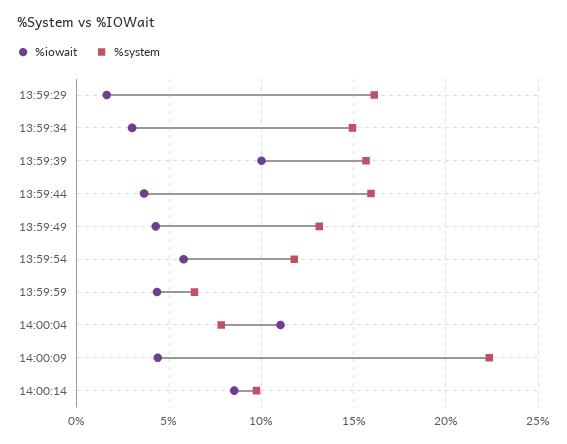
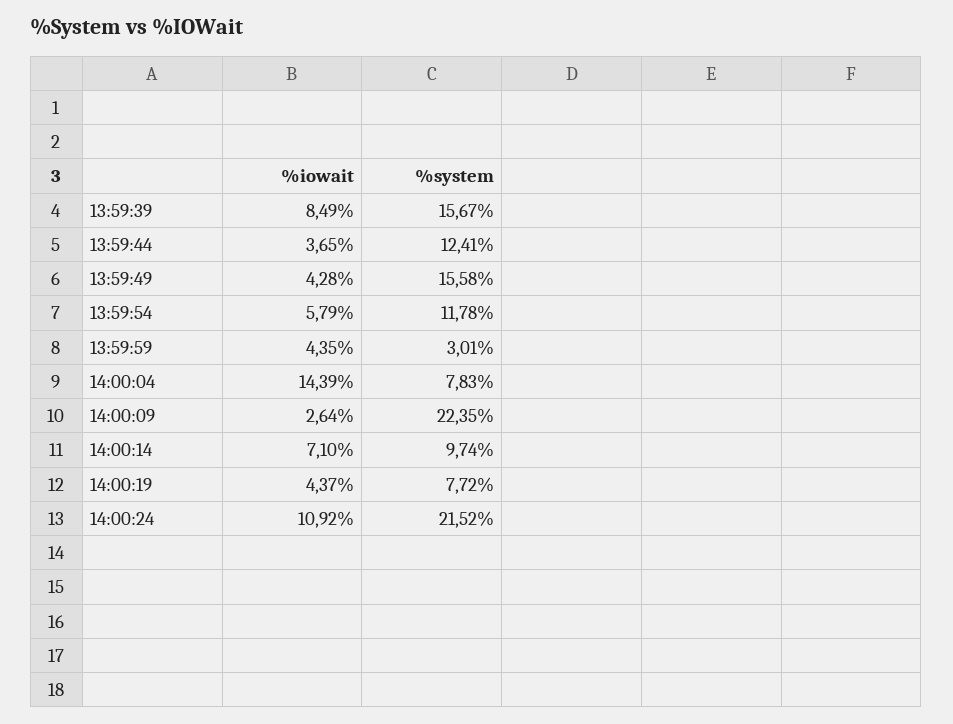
%iowait, 13:59:29: 1.5 -> none
%system, 13:59:29: 16 -> none
%iowait, 13:59:34: 3 -> none
%system, 13:59:34: 15 -> none
%iowait, 13:59:39: 10 -> 8.49
%system, 13:59:44: 16 -> 12.41
%system, 13:59:49: 13 -> 15.58
%system, 13:59:59: 6.5 -> 3.01
%iowait, 14:00:04: 11 -> 14.39
%iowait, 14:00:09: 4.5 -> 2.64
%iowait, 14:00:14: 8.5 -> 7.1
%iowait, 14:00:19: none -> 4.37
%system, 14:00:19: none -> 7.72
%iowait, 14:00:24: none -> 10.92
%system, 14:00:24: none -> 21.52

